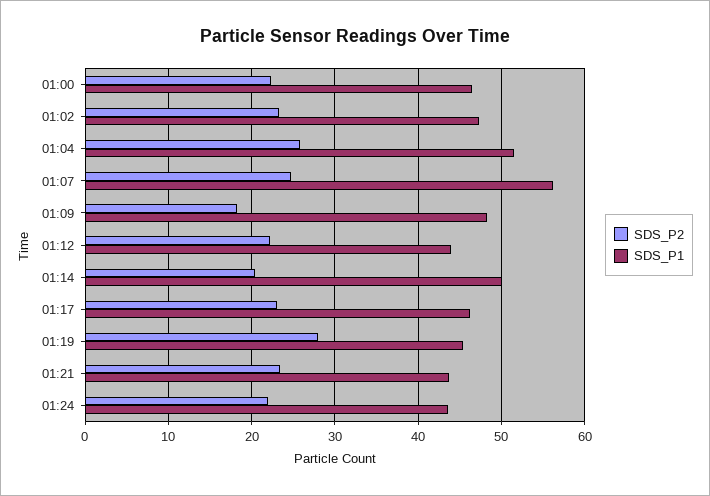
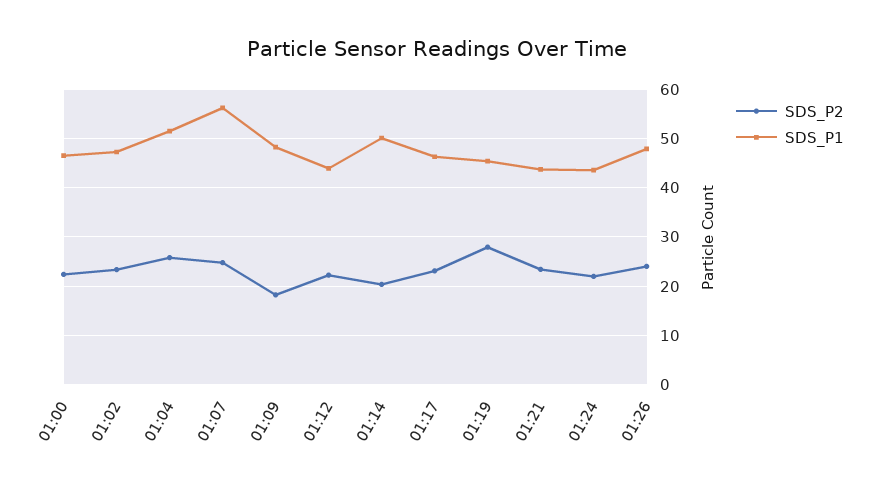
SDS_P2, 01:26: none -> 24
SDS_P1, 01:26: none -> 48

